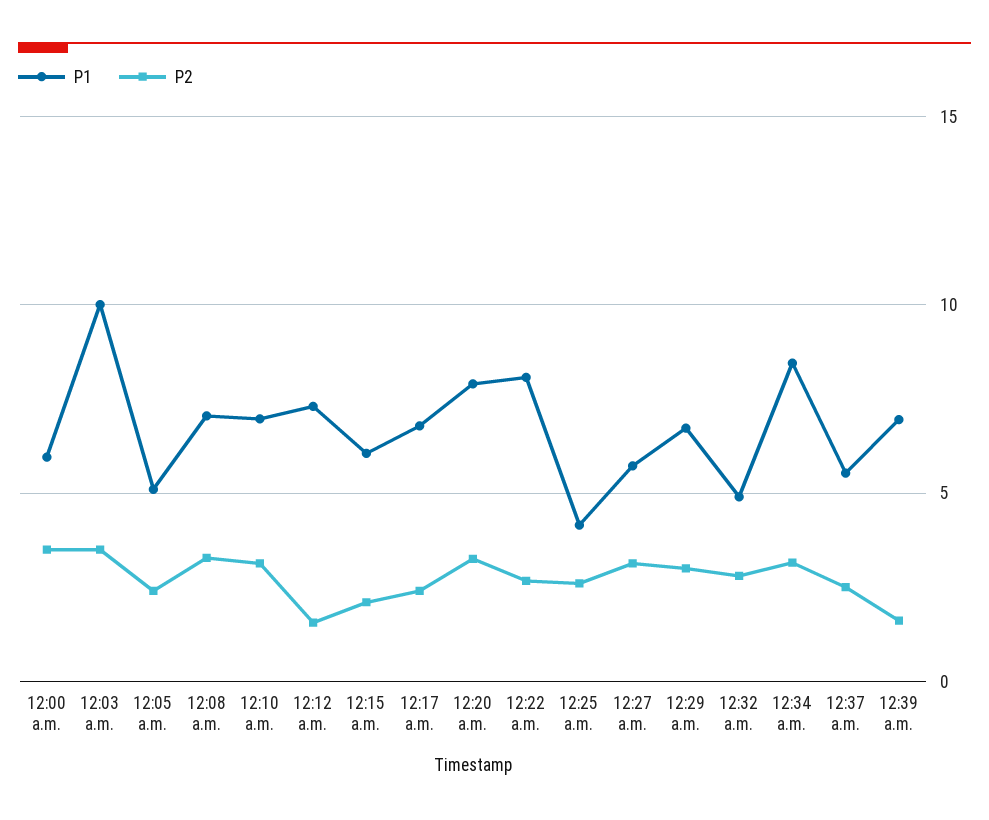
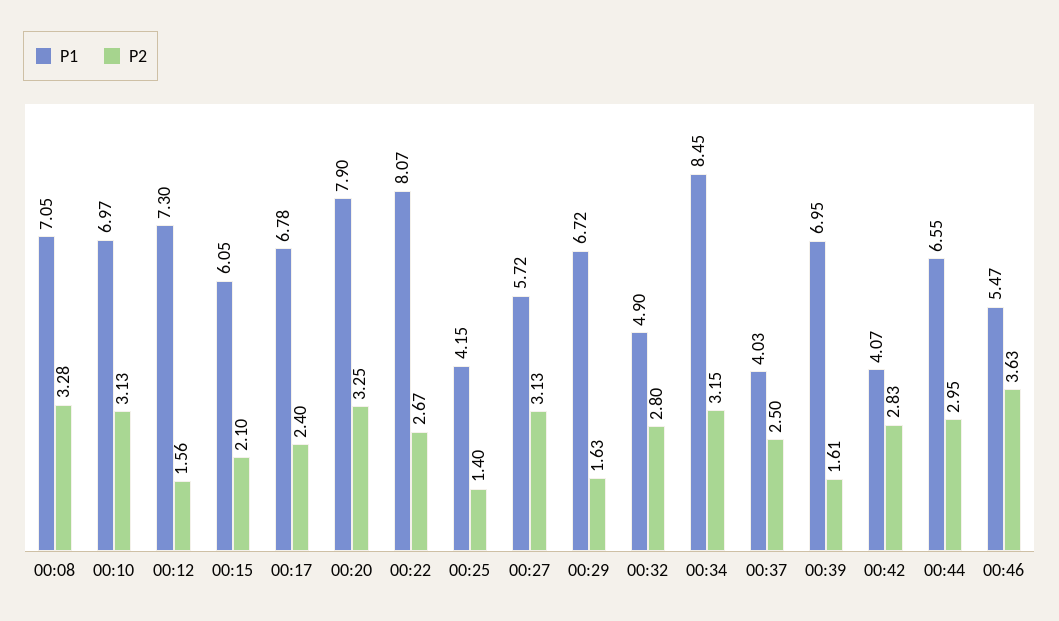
P1, 12:00 a.m.: 6 -> none
P2, 12:00 a.m.: 3.5 -> none
P1, 12:03 a.m.: 10 -> none
P2, 12:03 a.m.: 3.5 -> none
P1, 12:05 a.m.: 5 -> none
P2, 12:05 a.m.: 2.5 -> none
P2, 12:25 a.m.: 2.5 -> 1.4
P2, 12:29 a.m.: 3 -> 1.63
P1, 12:37 a.m.: 5.5 -> 4.03
P1, 00:42: none -> 4.07
P2, 00:42: none -> 2.83
P1, 00:44: none -> 6.55
P2, 00:44: none -> 2.95
P1, 00:46: none -> 5.47
P2, 00:46: none -> 3.63

